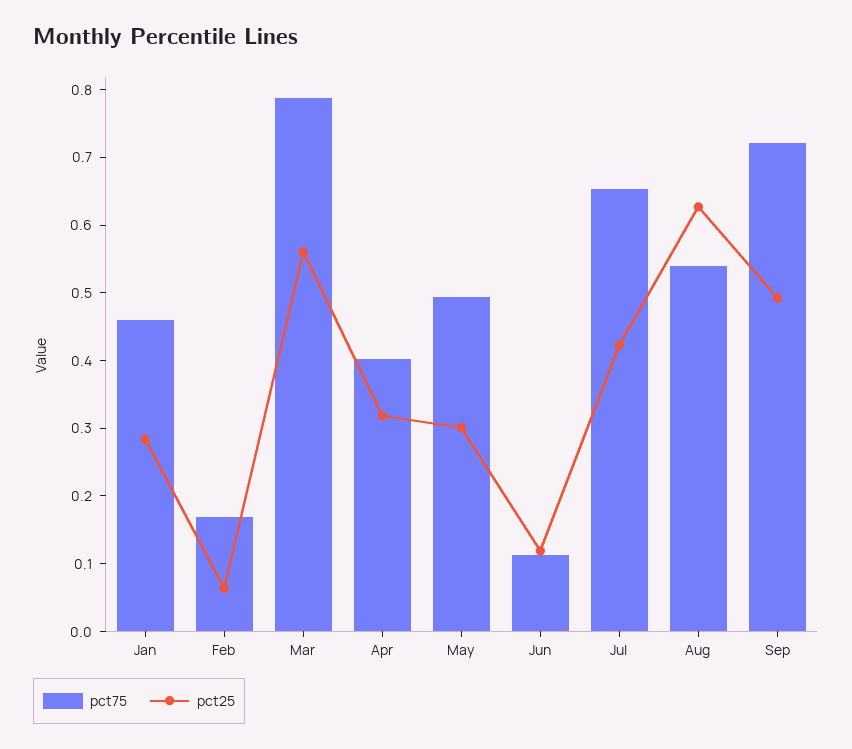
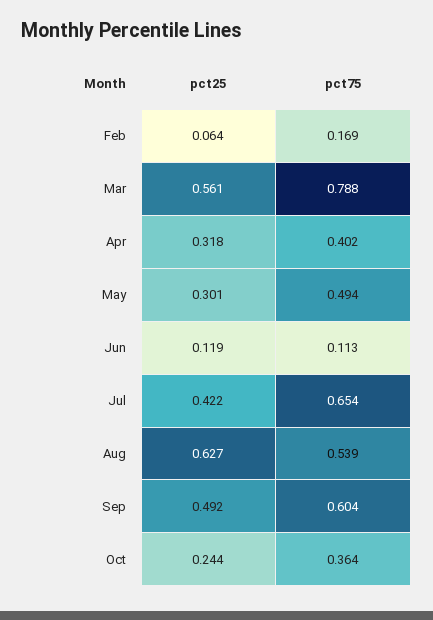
pct75, Jan: 0.46 -> none
pct25, Jan: 0.28 -> none
pct75, Sep: 0.72 -> 0.604
pct25, Oct: none -> 0.244
pct75, Oct: none -> 0.364

